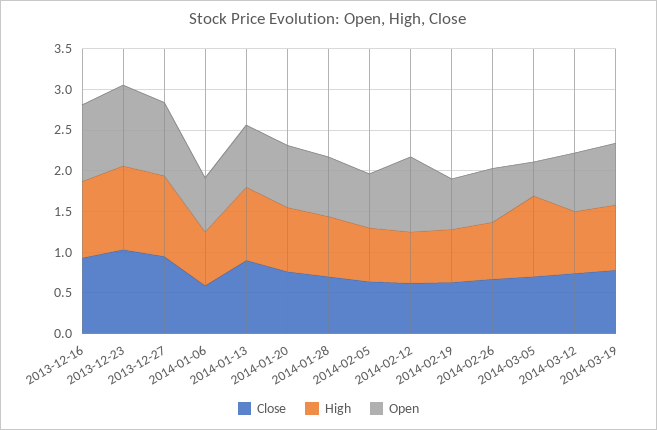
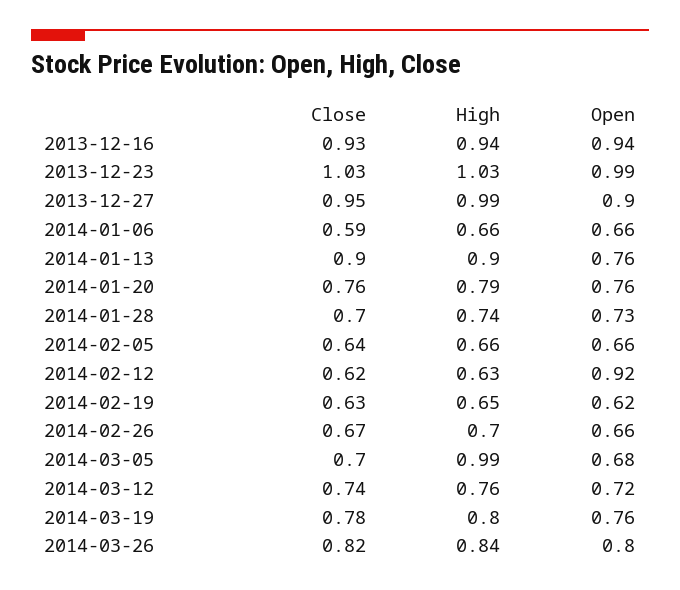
Open, 2014-03-05: 0.4 -> 0.68
Close, 2014-03-26: none -> 0.82
High, 2014-03-26: none -> 0.84
Open, 2014-03-26: none -> 0.8

